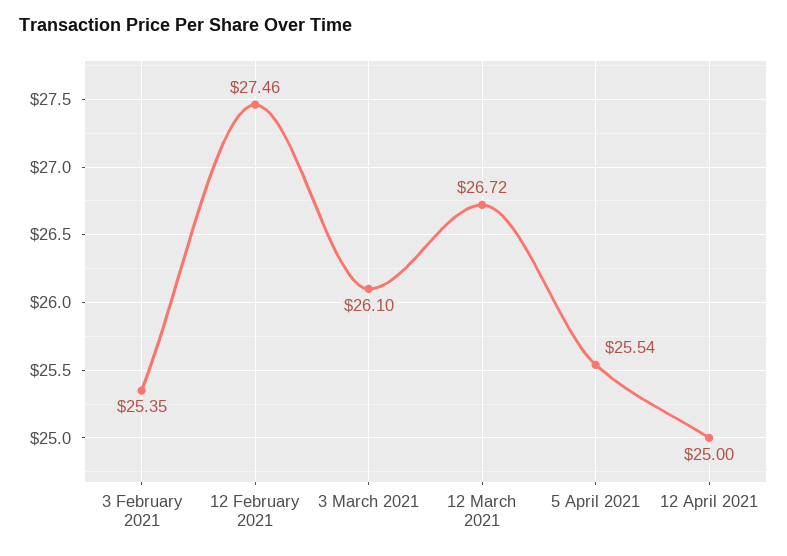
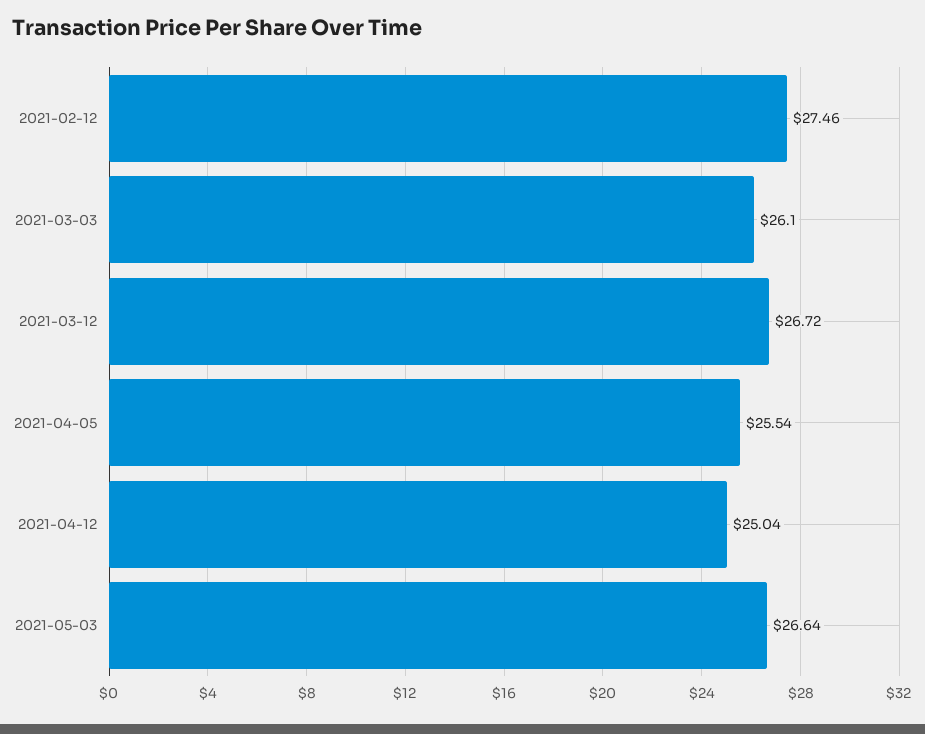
3 February 2021: 25.35 -> none
12 April 2021: 25 -> 25.04
2021-05-03: none -> 26.64

